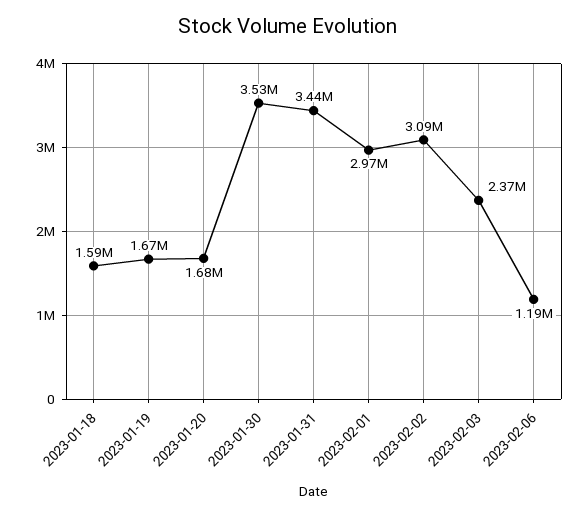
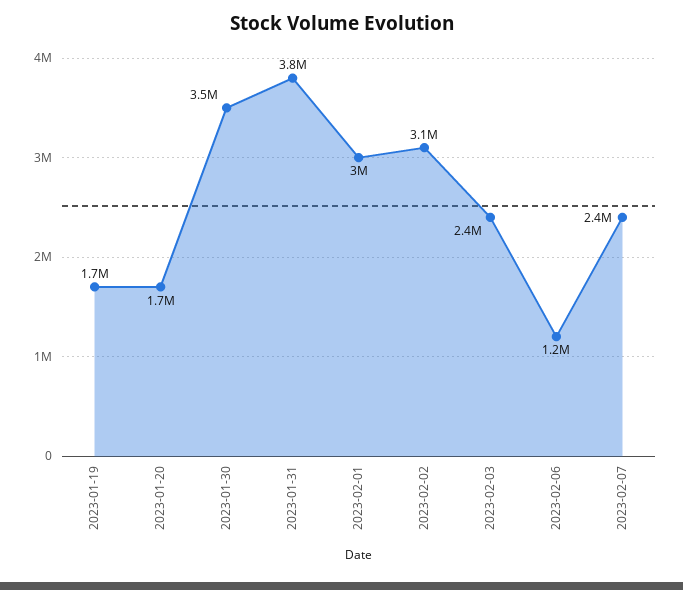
2023-01-18: 1590000 -> none
2023-01-31: 3440000 -> 3800000
2023-02-07: none -> 2400000

